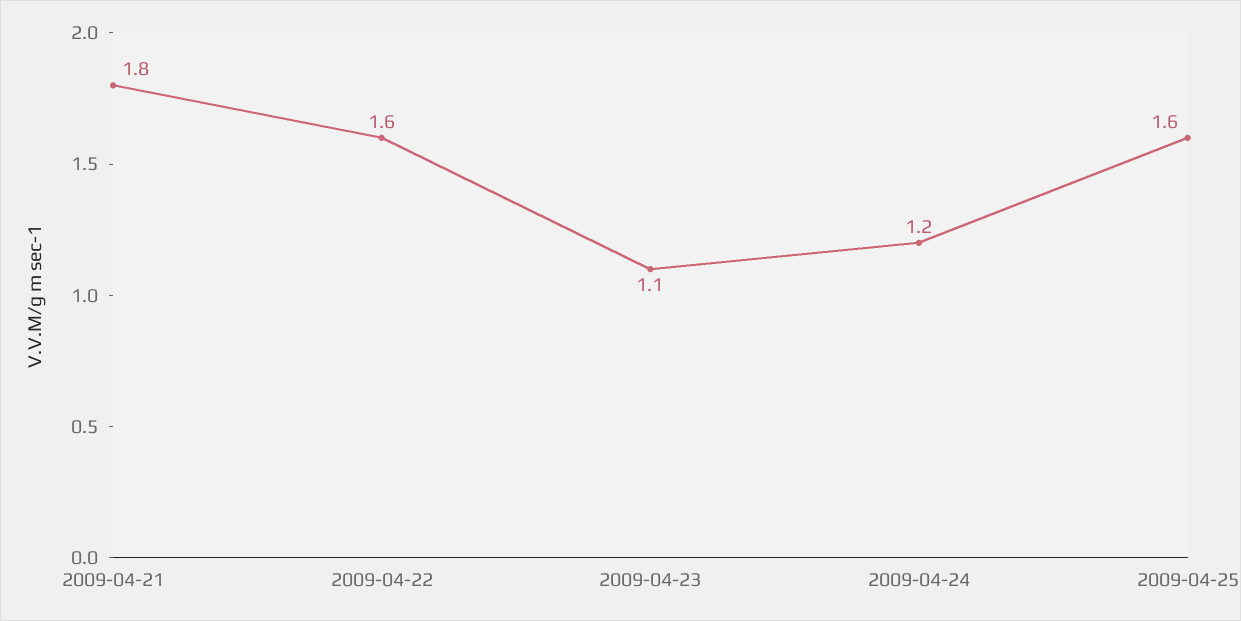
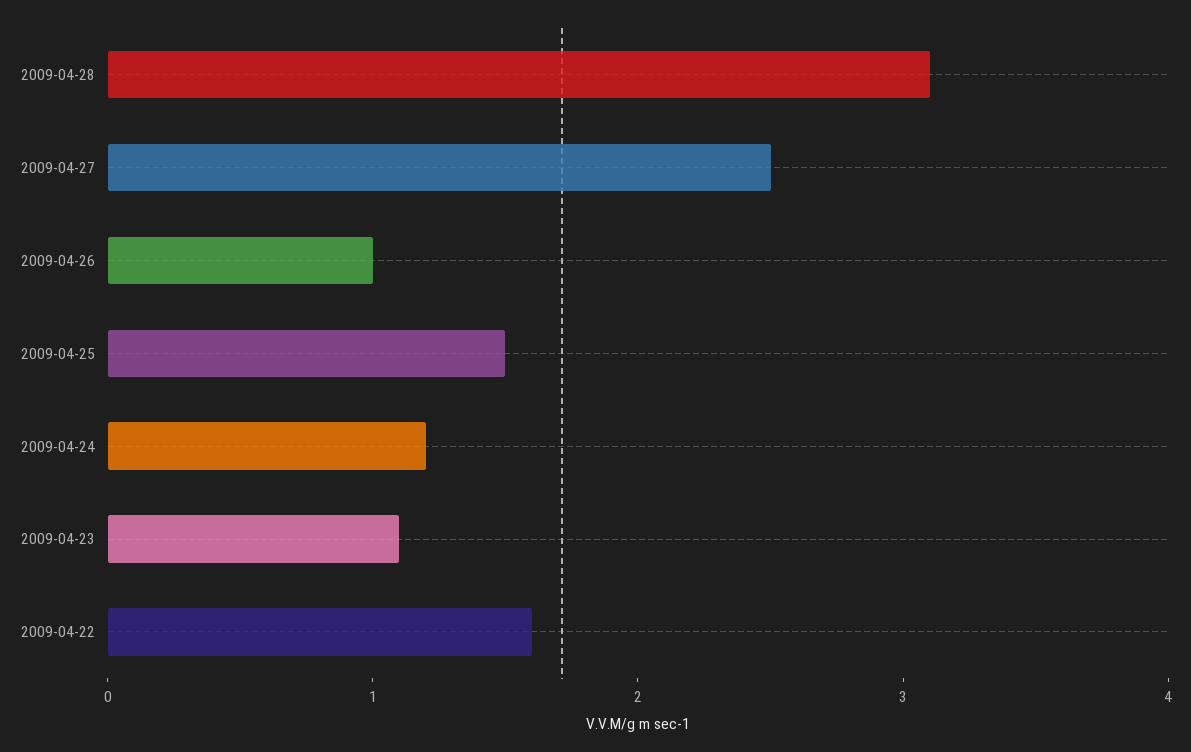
2009-04-21: 1.8 -> none
2009-04-25: 1.6 -> 1.5
2009-04-28: none -> 3.1
2009-04-27: none -> 2.5
2009-04-26: none -> 1

